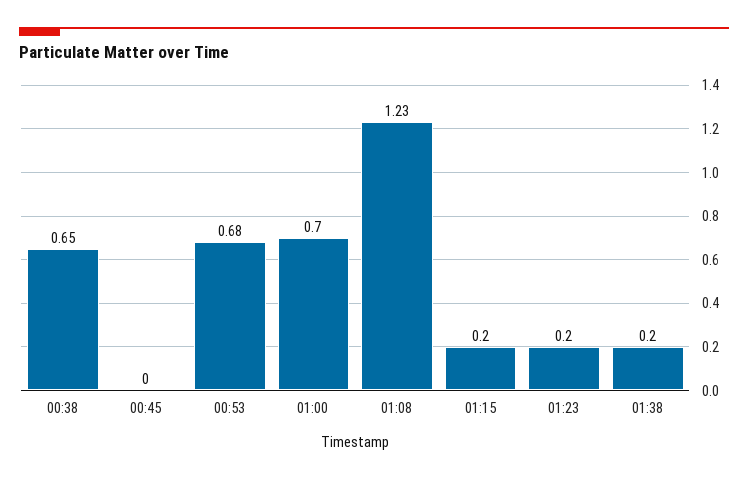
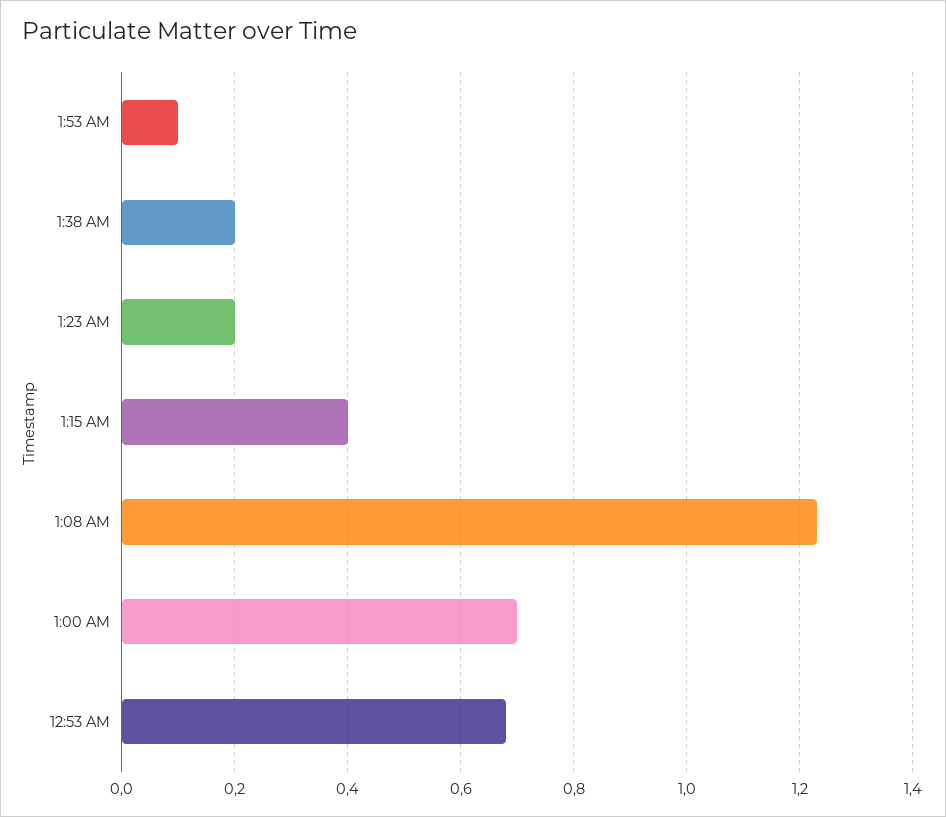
00:38: 0.65 -> none
00:45: 0 -> none
01:15: 0.2 -> 0.4
1:53 AM: none -> 0.1

